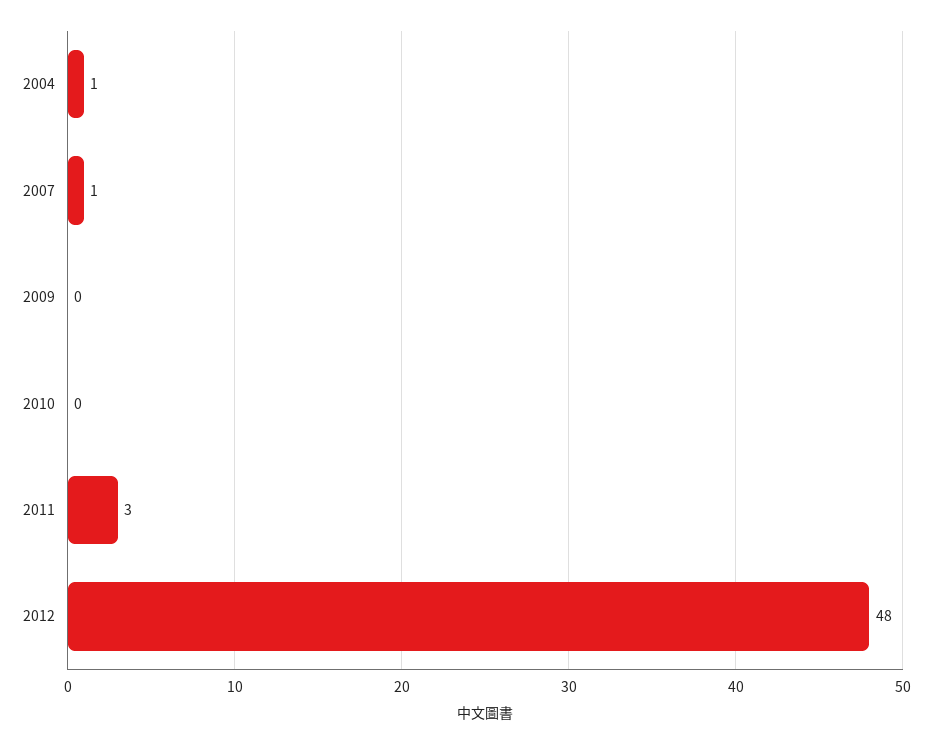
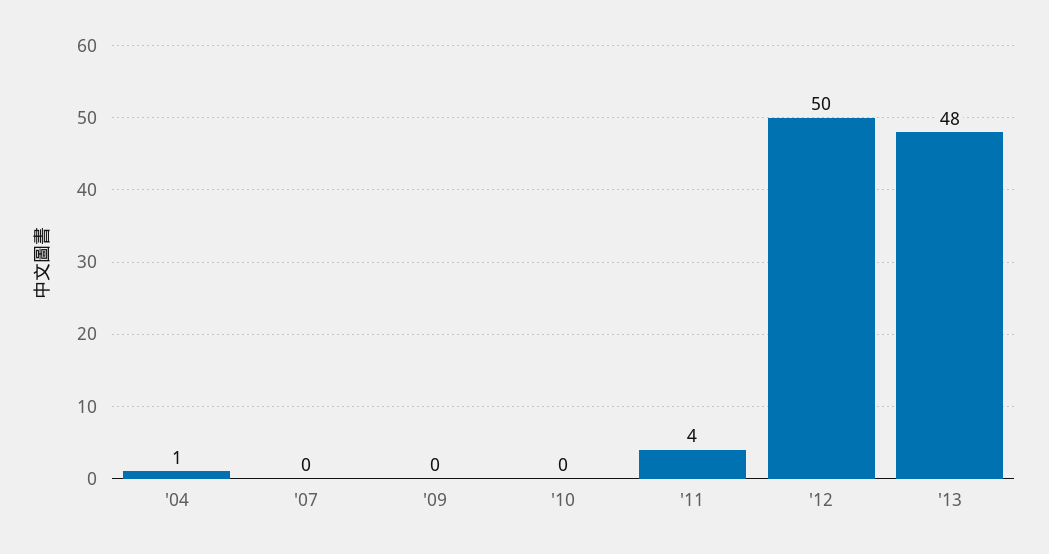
2007: 1 -> 0
2011: 3 -> 4
2012: 48 -> 50
'13: none -> 48

